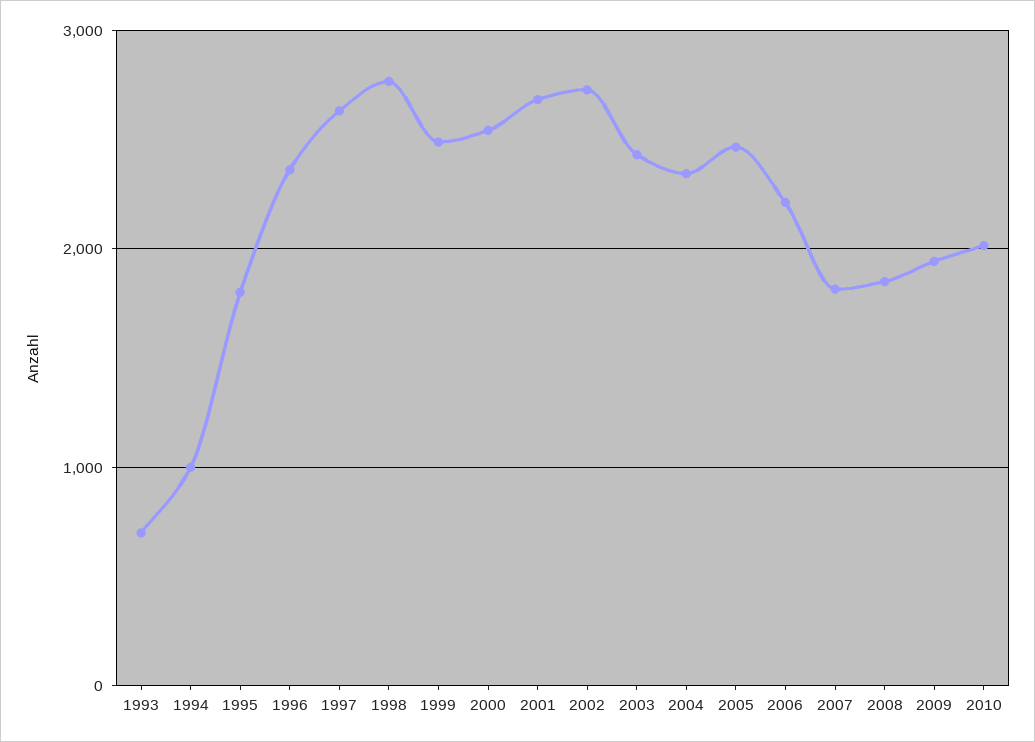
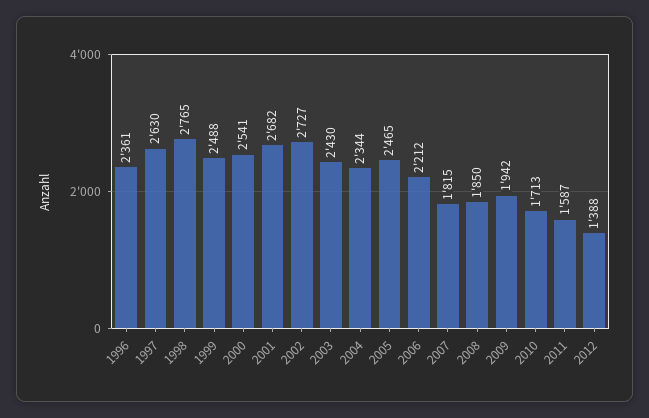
1993: 700 -> none
1994: 1000 -> none
1995: 1800 -> none
2010: 2000 -> 1713
2011: none -> 1587
2012: none -> 1388

